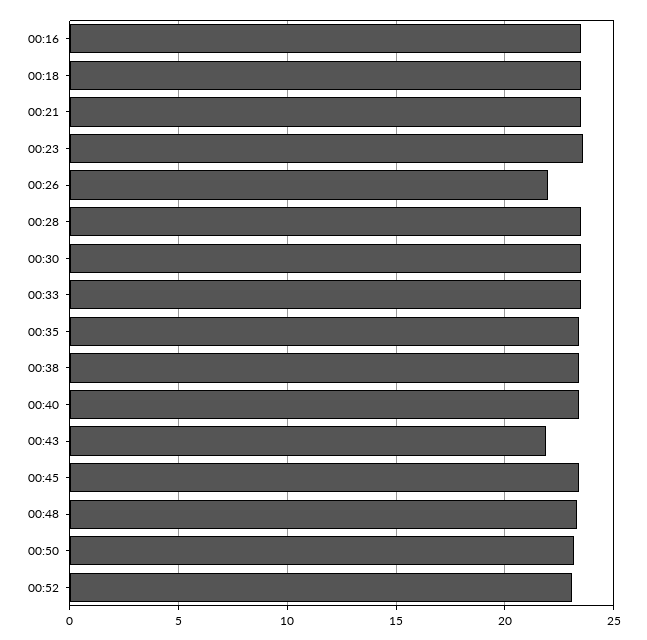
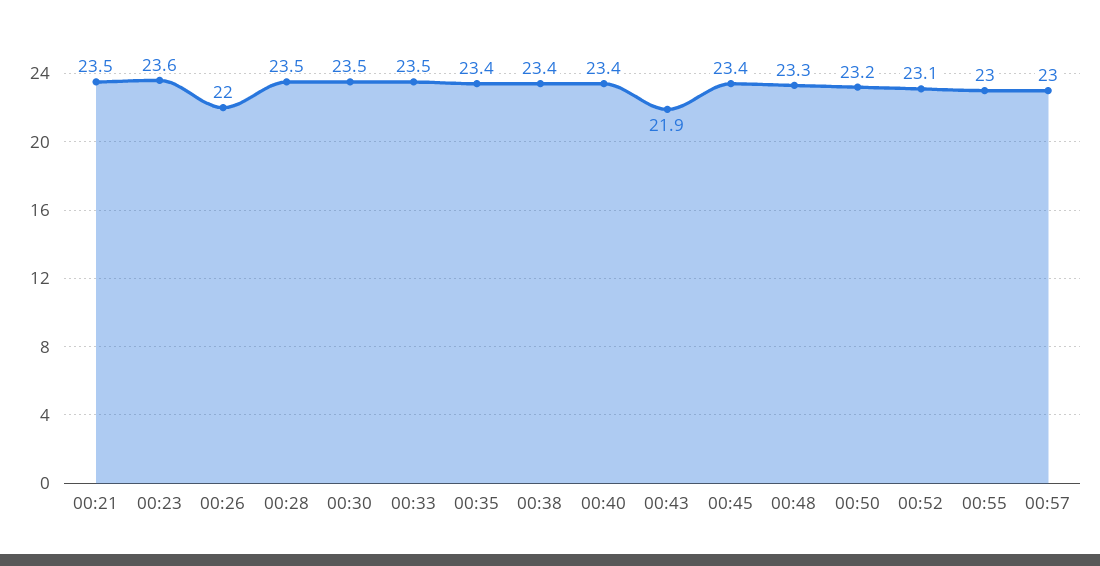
00:16: 23.5 -> none
00:18: 23.5 -> none
00:55: none -> 23
00:57: none -> 23

